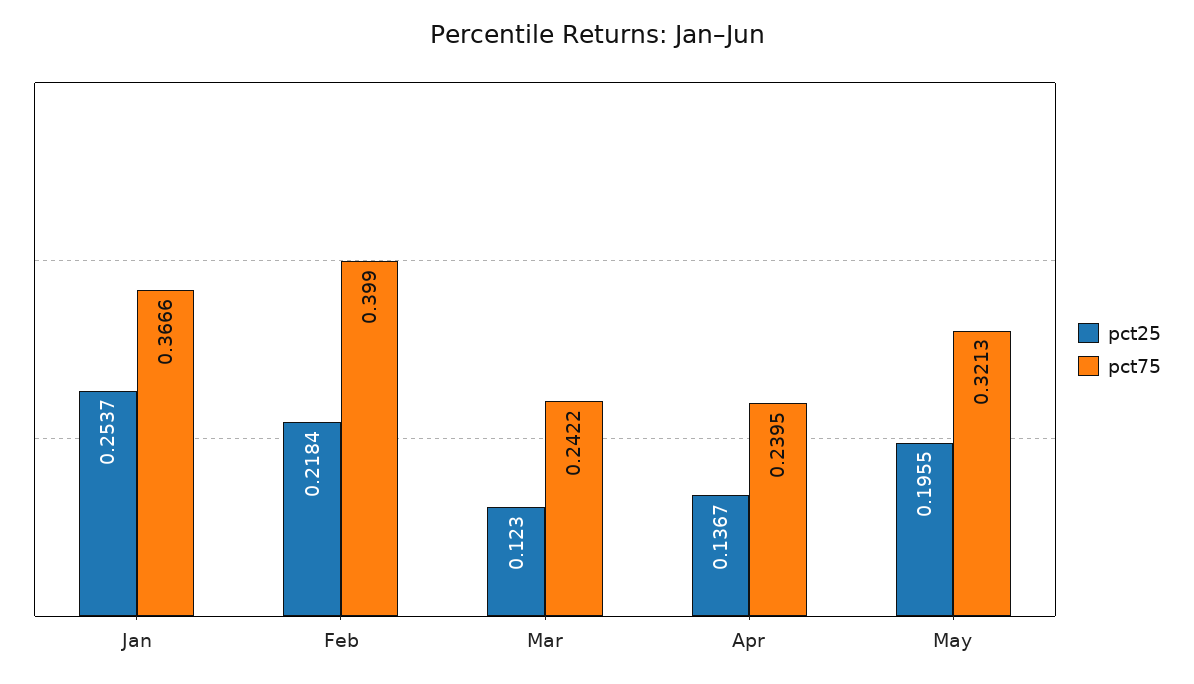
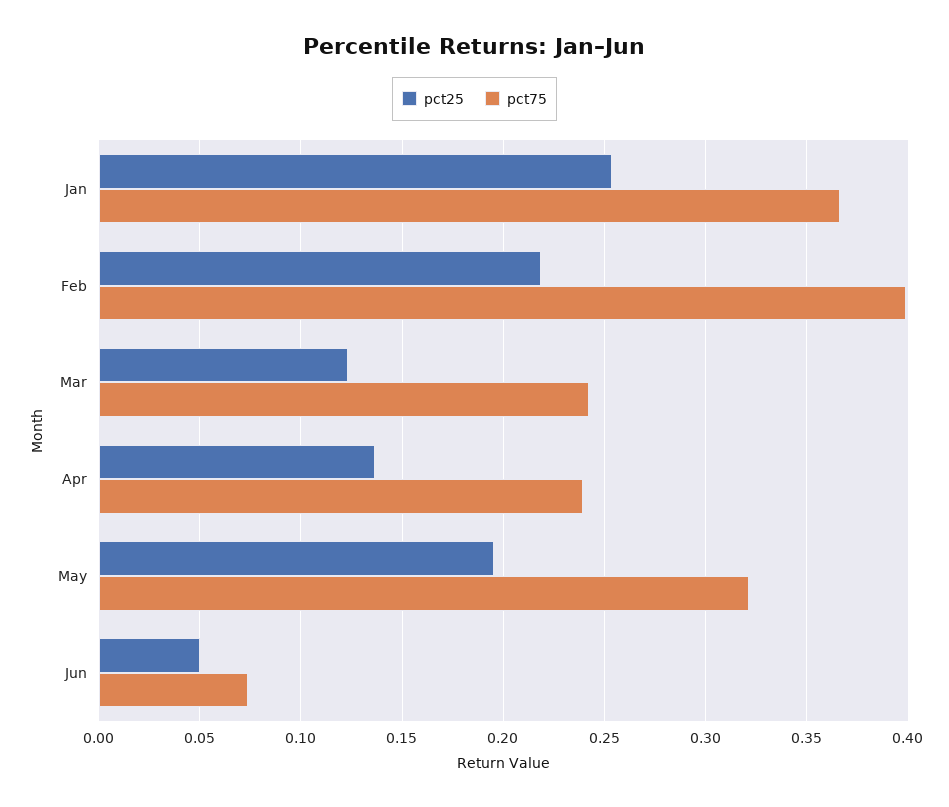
pct25, Jun: none -> 0.05
pct75, Jun: none -> 0.075

